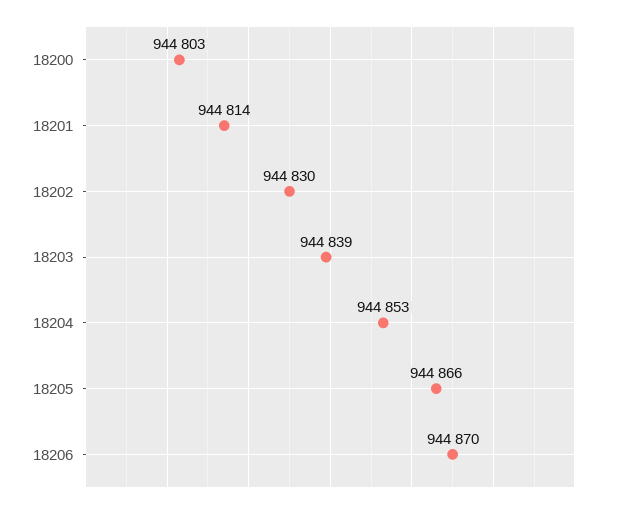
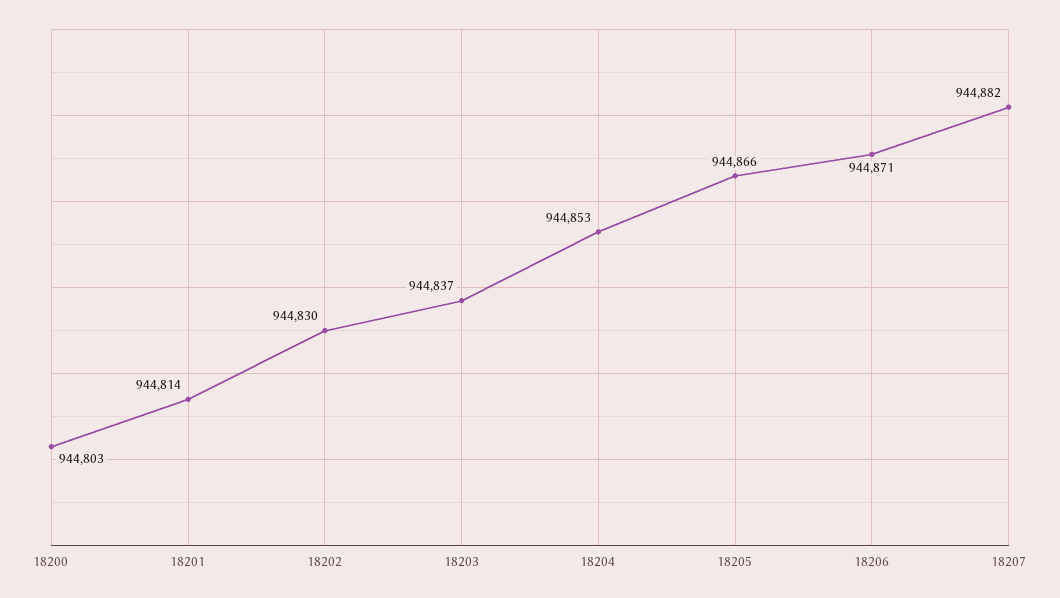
18203: 944839 -> 944837
18206: 944870 -> 944871
18207: none -> 944882

